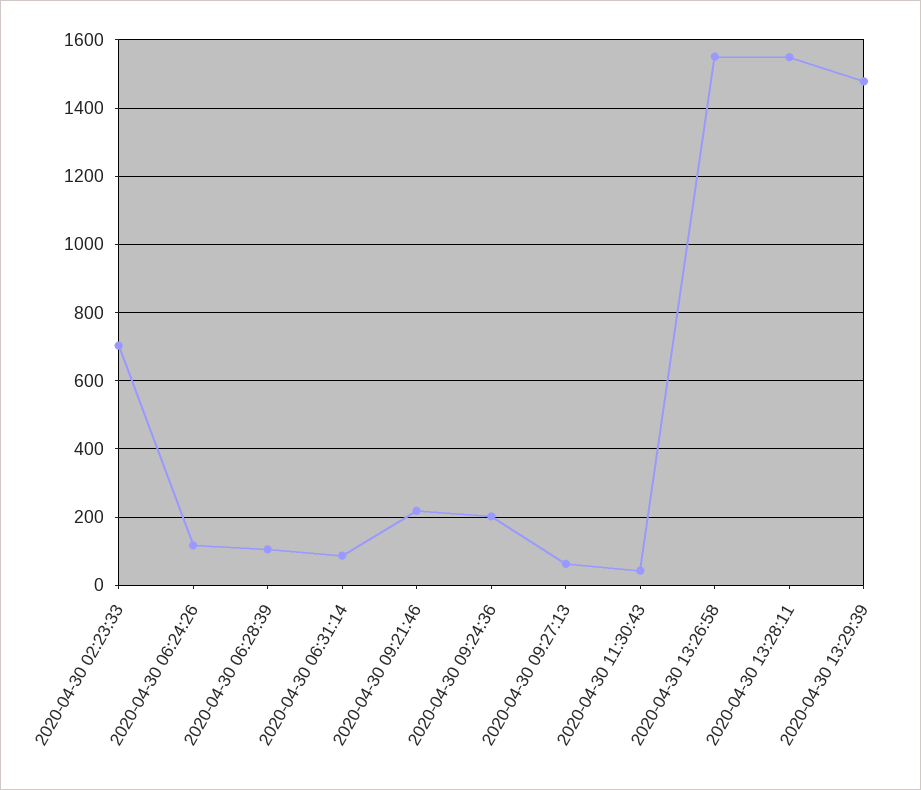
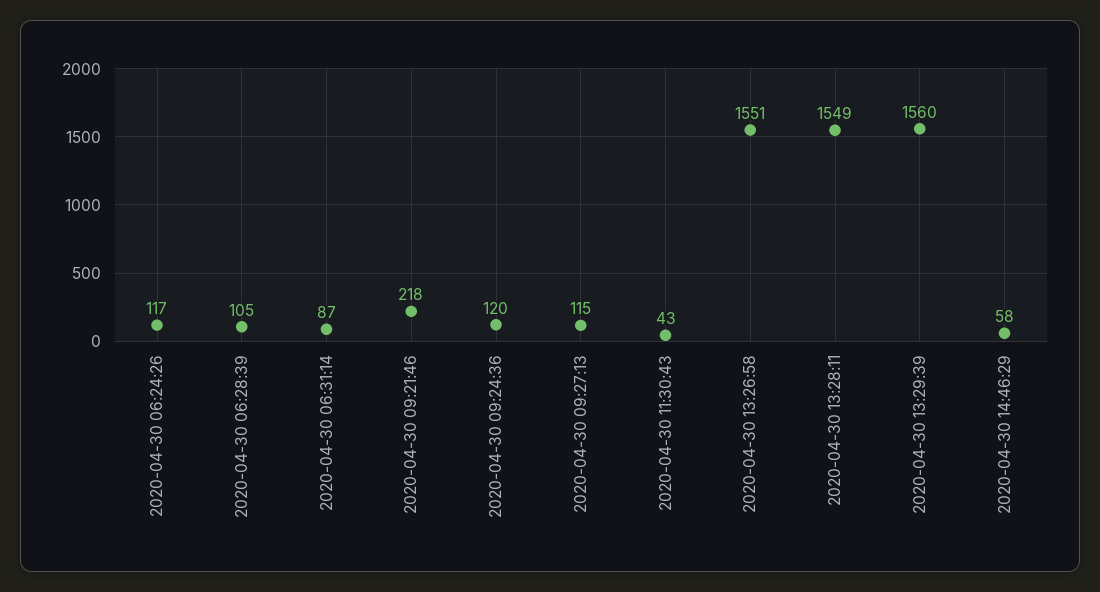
2020-04-30 02:23:33: 700 -> none
2020-04-30 09:24:36: 200 -> 120
2020-04-30 09:27:13: 60 -> 115
2020-04-30 13:29:39: 1480 -> 1560
2020-04-30 14:46:29: none -> 58

